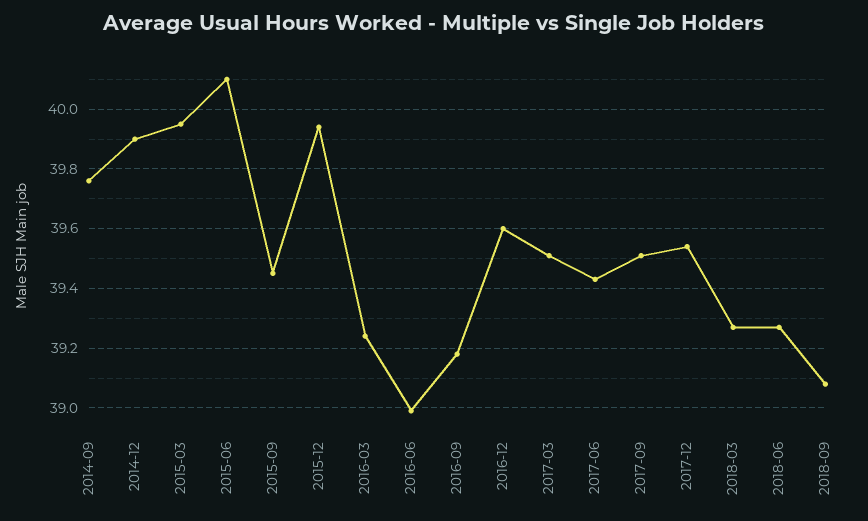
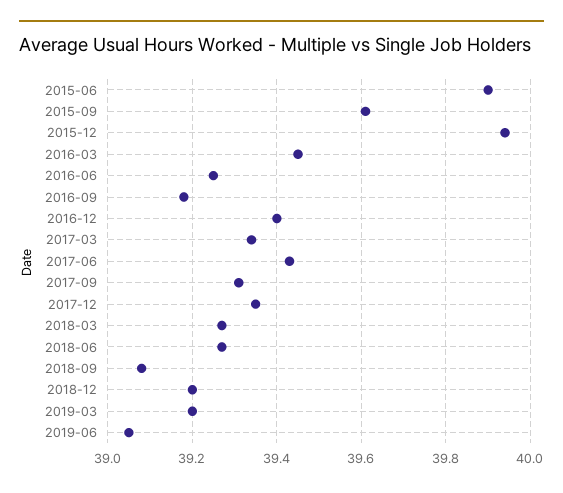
2014-09: 39.75 -> none
2014-12: 39.9 -> none
2015-03: 39.95 -> none
2015-06: 40.1 -> 39.9
2015-09: 39.45 -> 39.6
2016-03: 39.25 -> 39.45
2016-06: 39 -> 39.25
2016-12: 39.6 -> 39.4
2017-03: 39.5 -> 39.35
2017-09: 39.5 -> 39.3
2017-12: 39.55 -> 39.35
2018-12: none -> 39.2
2019-03: none -> 39.2
2019-06: none -> 39.05

